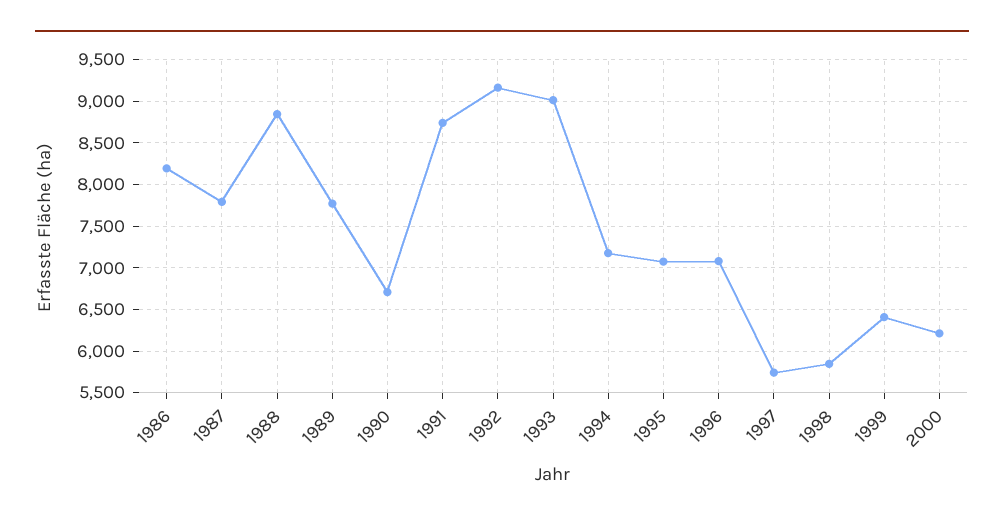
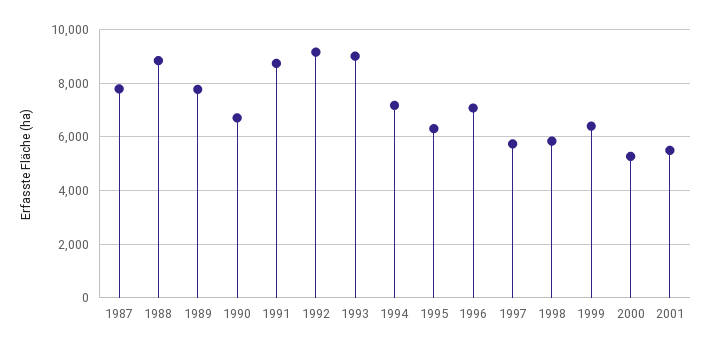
1986: 8200 -> none
1995: 7100 -> 6250
2000: 6200 -> 5250
2001: none -> 5500

